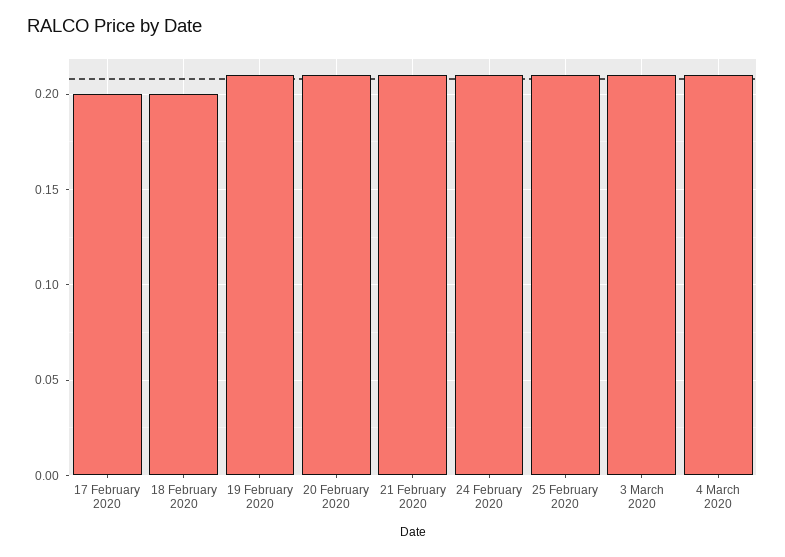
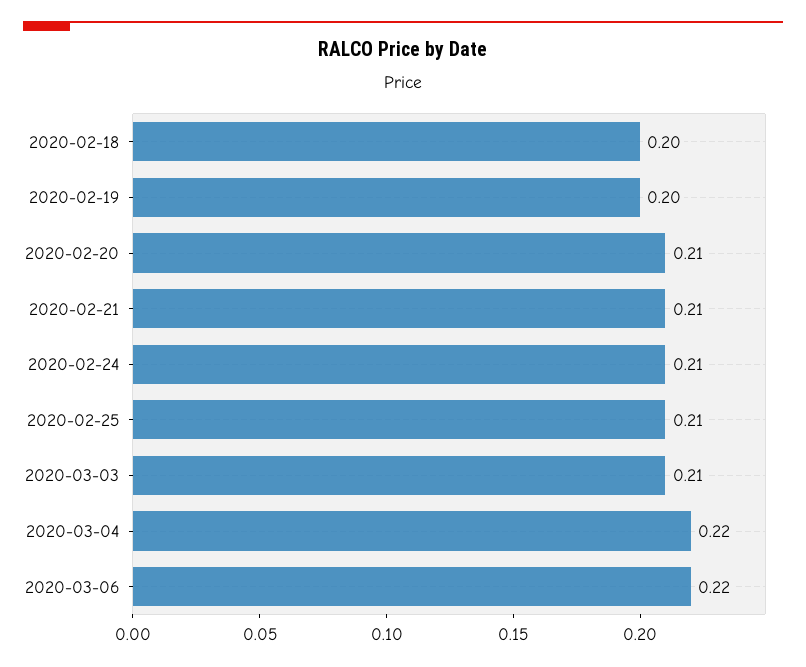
17 February 2020: 0.2 -> none
19 February 2020: 0.21 -> 0.2
4 March 2020: 0.21 -> 0.22
2020-03-06: none -> 0.22

